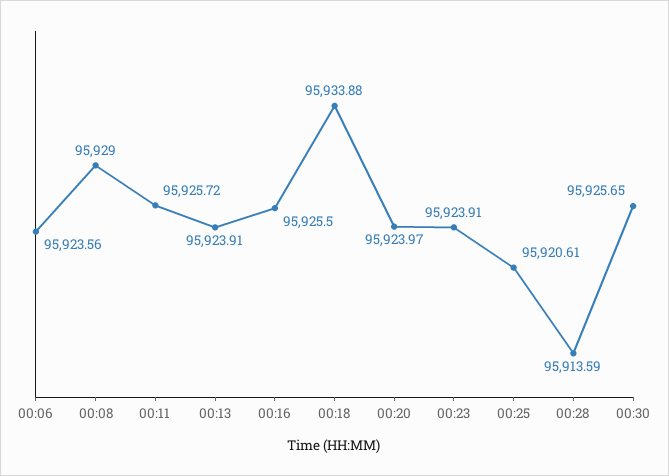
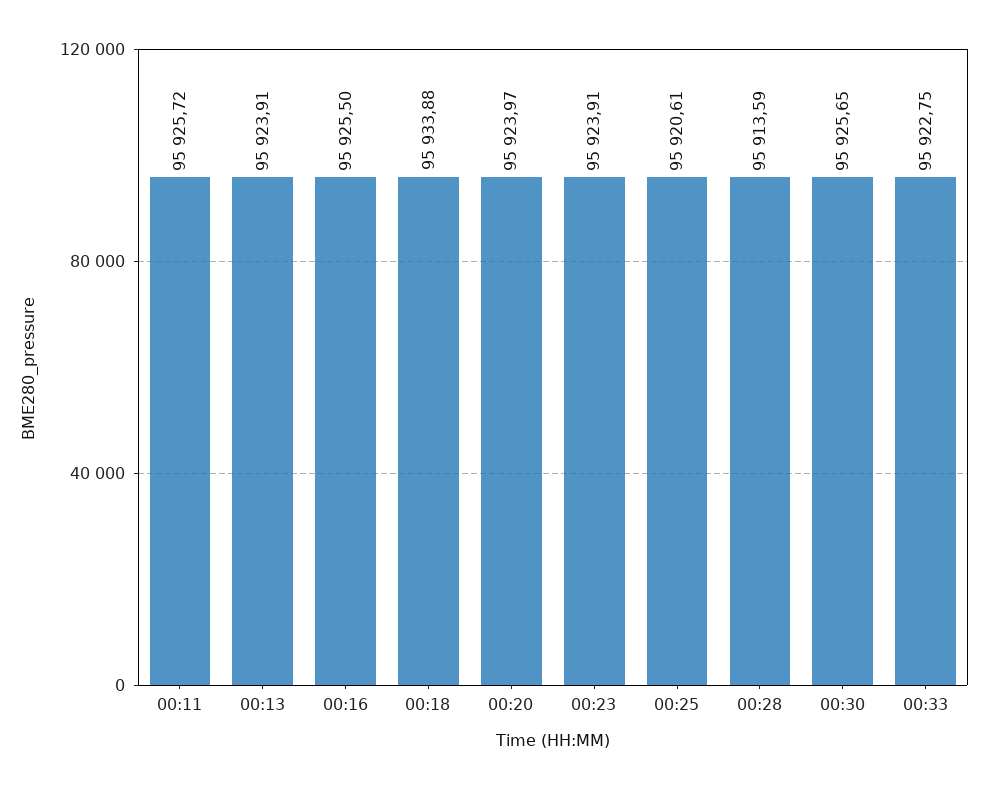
00:06: 95923.56 -> none
00:08: 95929 -> none
00:33: none -> 95922.75

